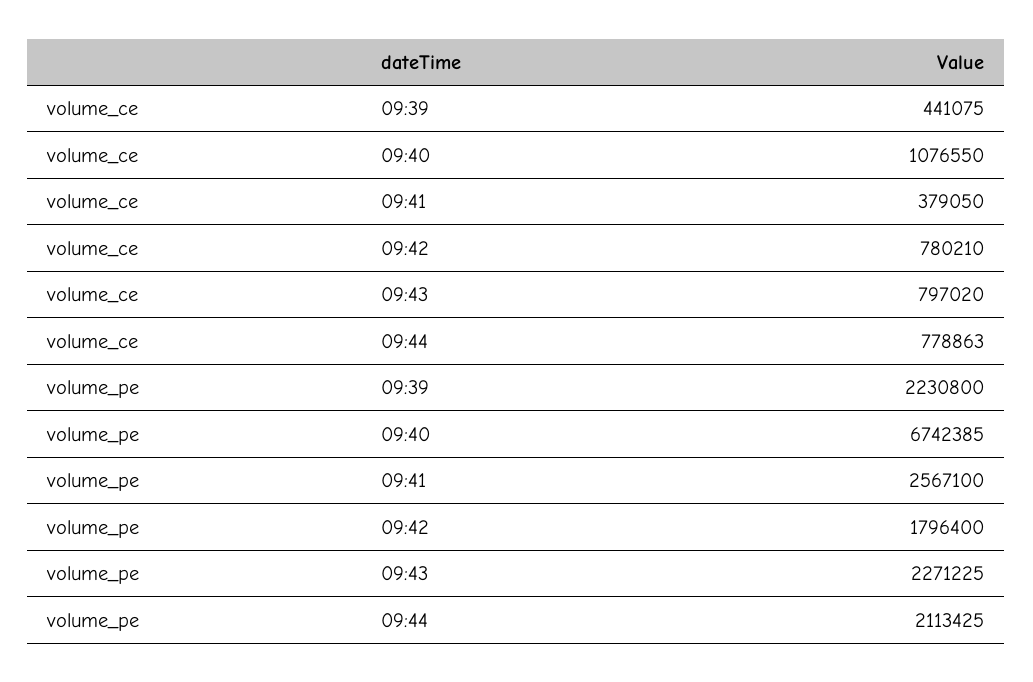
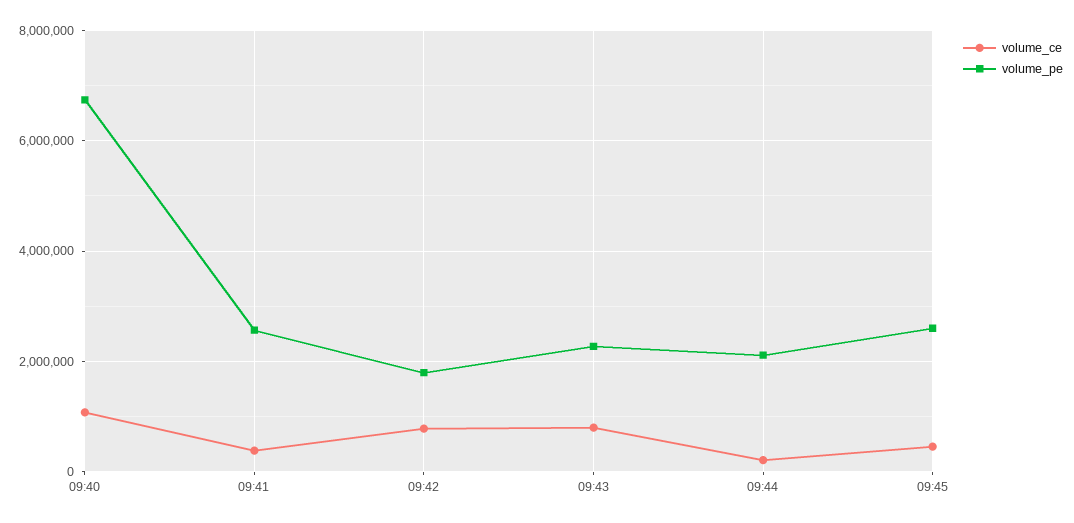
volume_ce, 09:39: 441075 -> none
volume_ce, 09:44: 778863 -> 200000
volume_pe, 09:39: 2230800 -> none
volume_ce, 09:45: none -> 400000
volume_pe, 09:45: none -> 2600000

